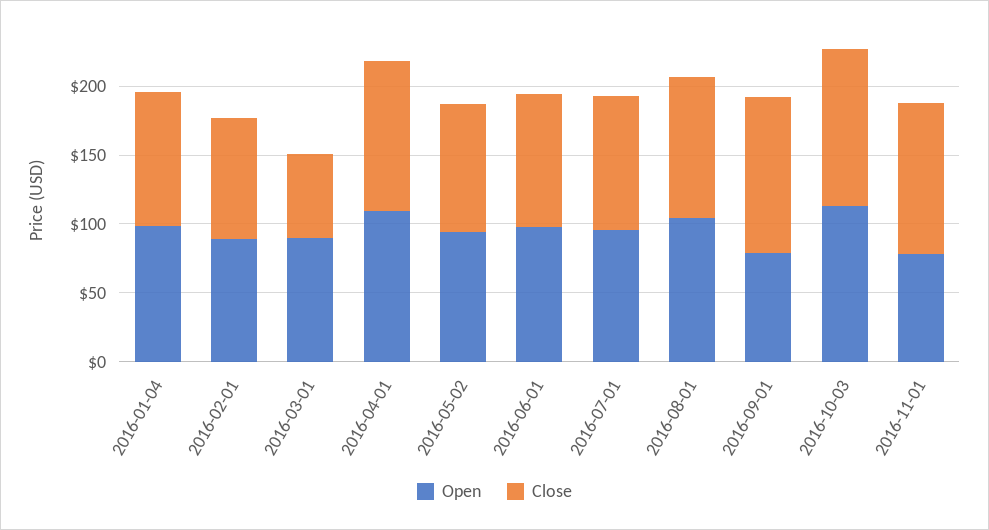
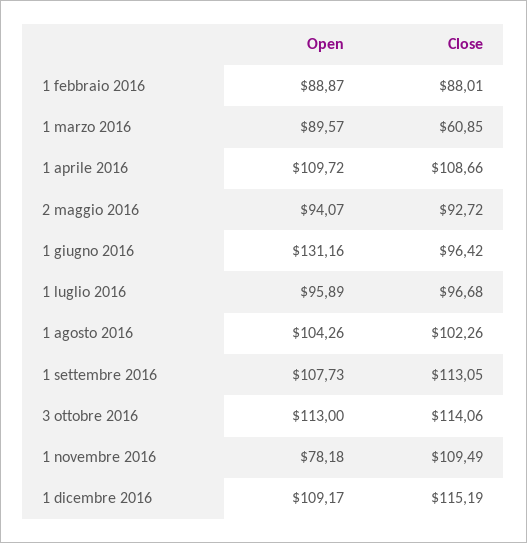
Open, 2016-01-04: 100 -> none
Close, 2016-01-04: 100 -> none
Open, 2016-06-01: 100 -> 131.16
Open, 2016-09-01: 80 -> 107.73
Open, 1 dicembre 2016: none -> 109.17
Close, 1 dicembre 2016: none -> 115.19

